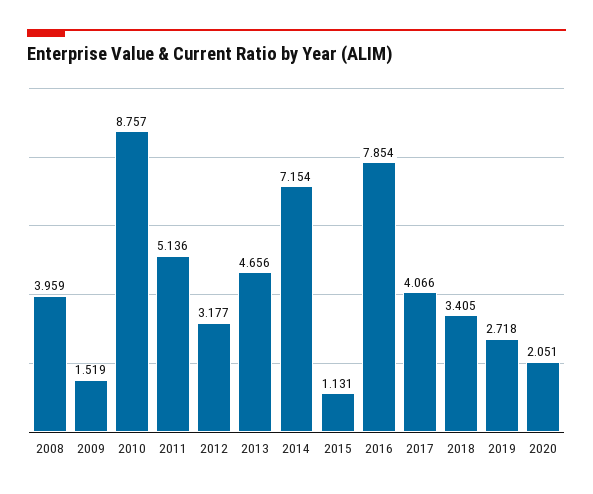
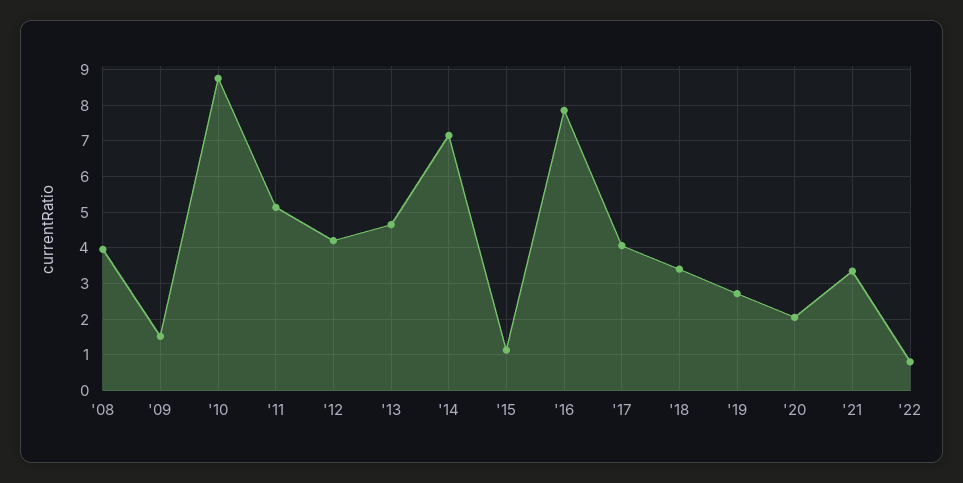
2012: 3.177 -> 4.2
'21: none -> 3.4
'22: none -> 0.8

